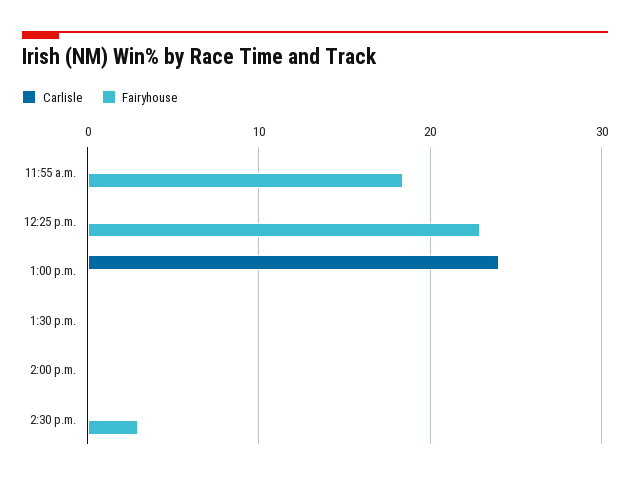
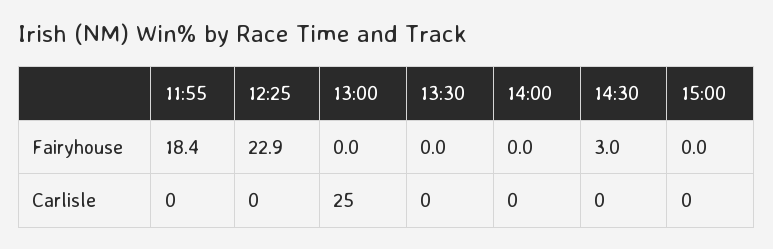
Carlisle, 1:00 p.m.: 24 -> 25
Fairyhouse, 15:00: none -> 0
Carlisle, 15:00: none -> 0

